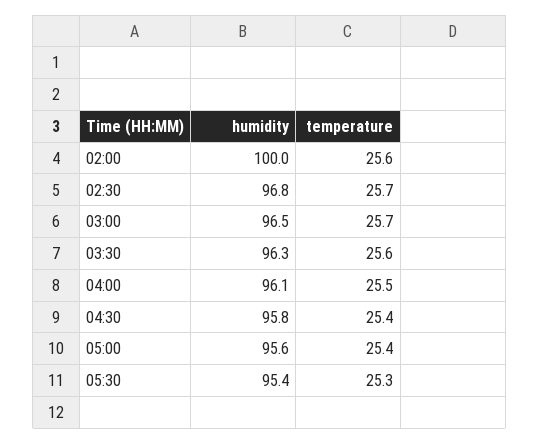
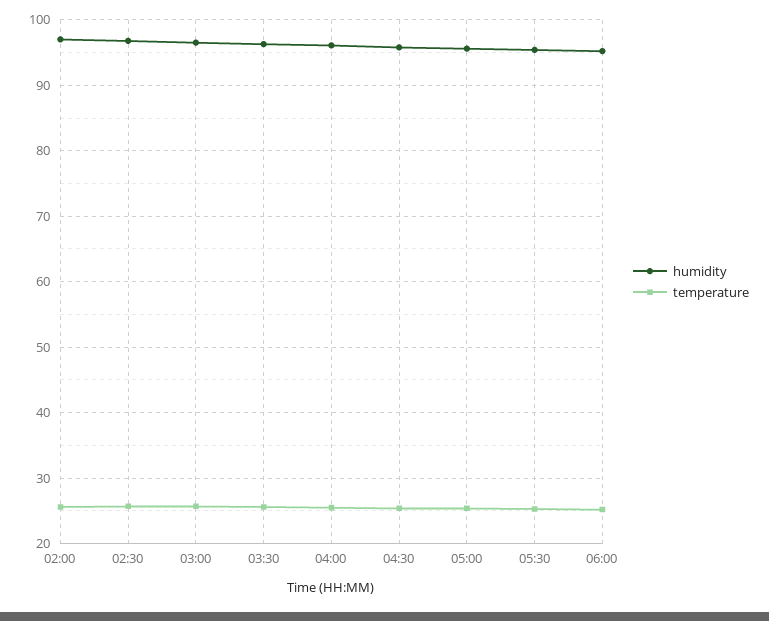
humidity, 02:00: 100 -> 97
humidity, 06:00: none -> 95
temperature, 06:00: none -> 25

